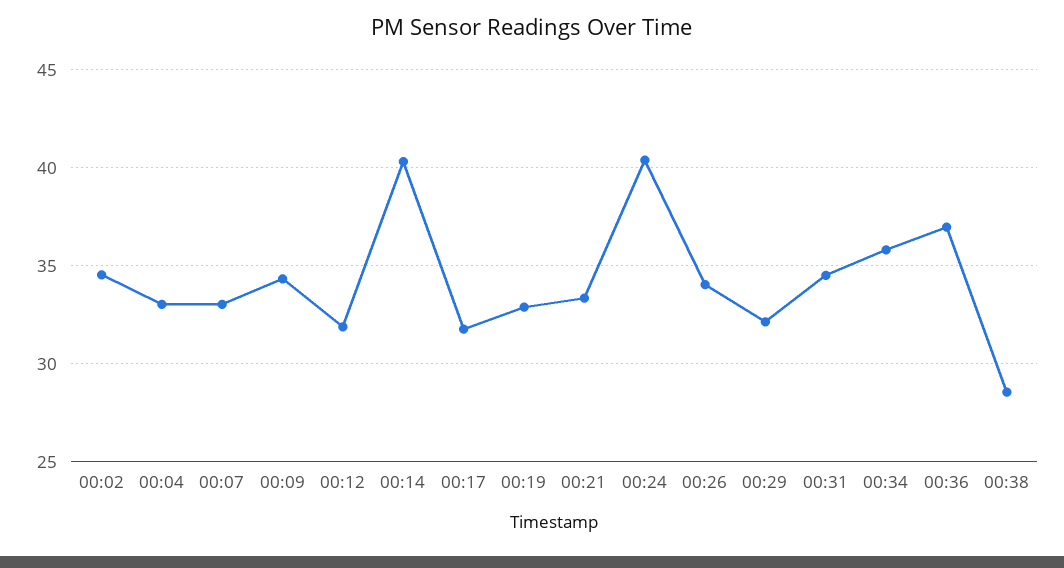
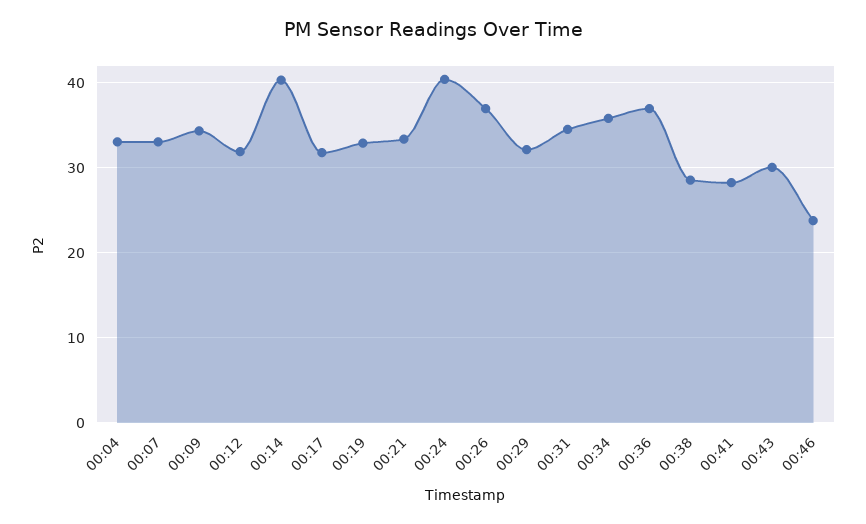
00:02: 34.5 -> none
00:26: 34 -> 37
00:41: none -> 28
00:43: none -> 30
00:46: none -> 24

